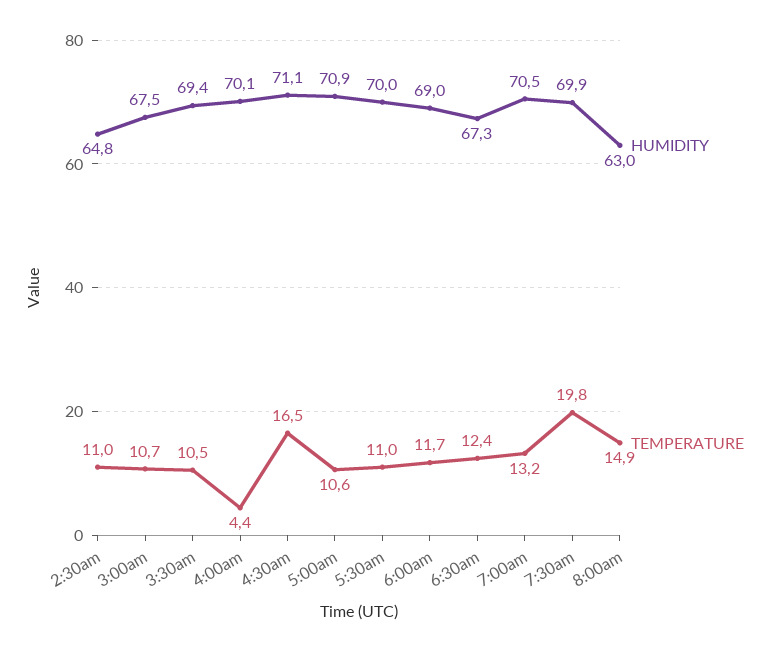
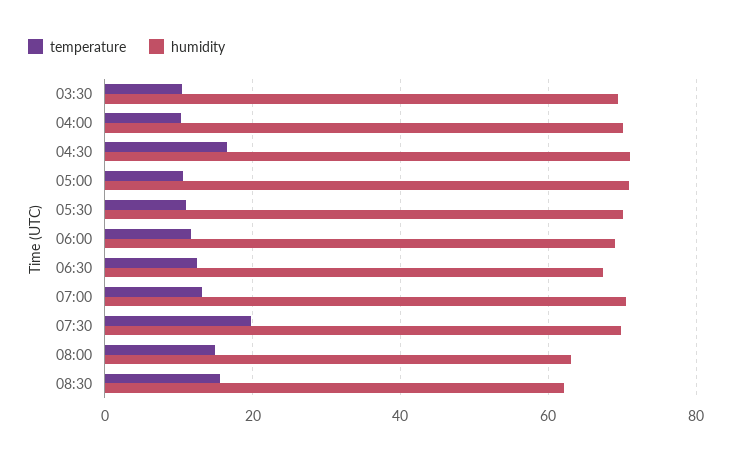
HUMIDITY, 2:30am: 64.8 -> none
TEMPERATURE, 2:30am: 11 -> none
HUMIDITY, 3:00am: 67.5 -> none
TEMPERATURE, 3:00am: 10.7 -> none
TEMPERATURE, 4:00am: 4.4 -> 10
TEMPERATURE, 08:30: none -> 16
HUMIDITY, 08:30: none -> 62

